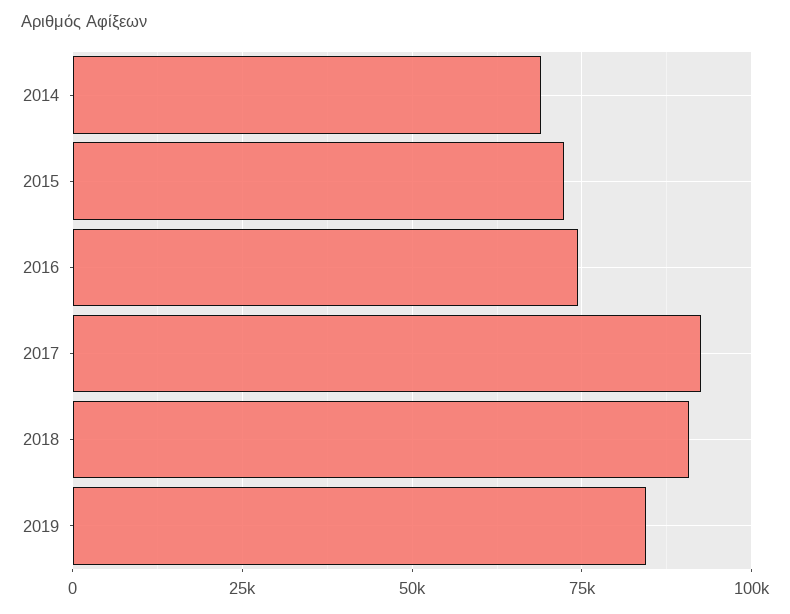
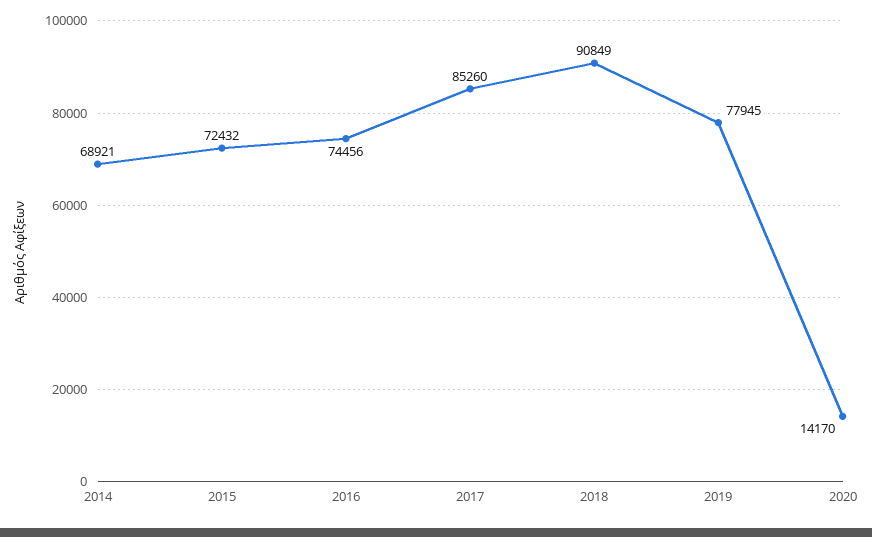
2017: 92500 -> 85260
2019: 85000 -> 77945
2020: none -> 14170

